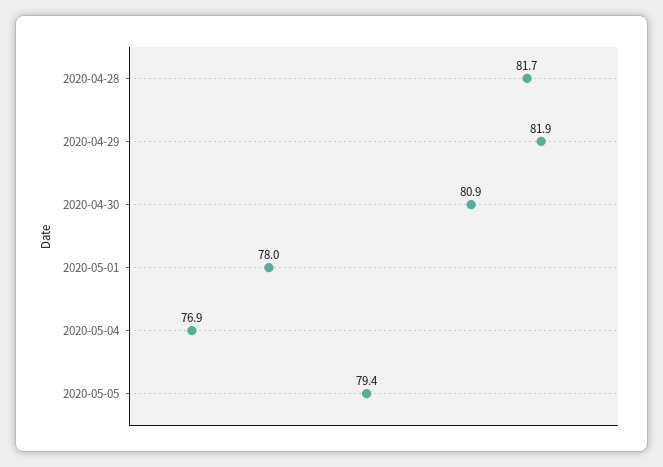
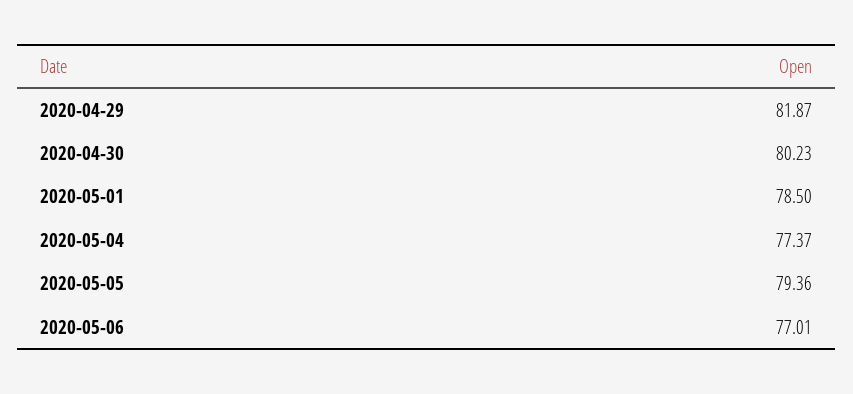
2020-04-28: 81.7 -> none
2020-04-30: 80.9 -> 80.23
2020-05-01: 78 -> 78.5
2020-05-04: 76.9 -> 77.37
2020-05-06: none -> 77.01

